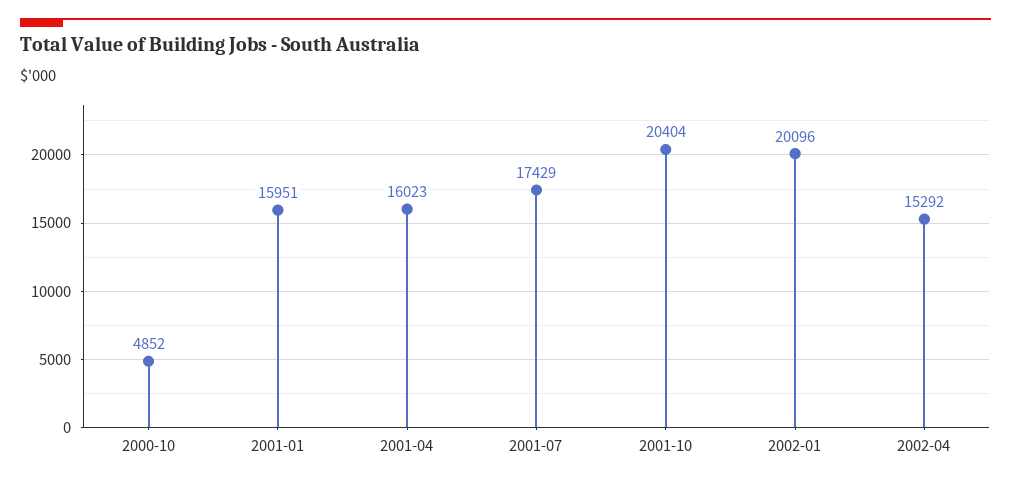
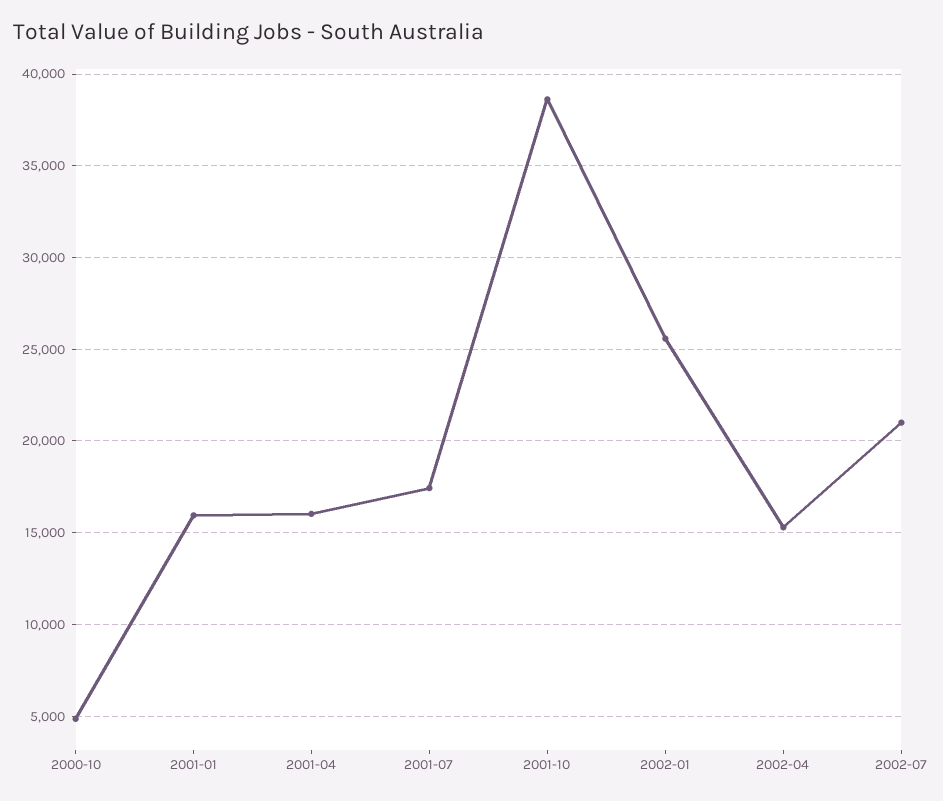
2001-10: 20404 -> 38500
2002-01: 20096 -> 25500
2002-07: none -> 21000

